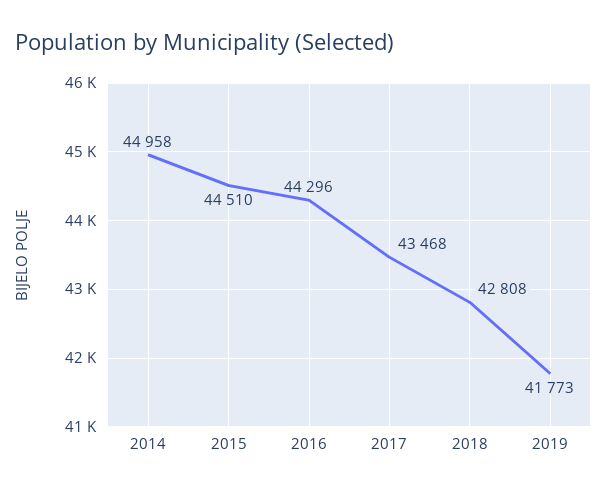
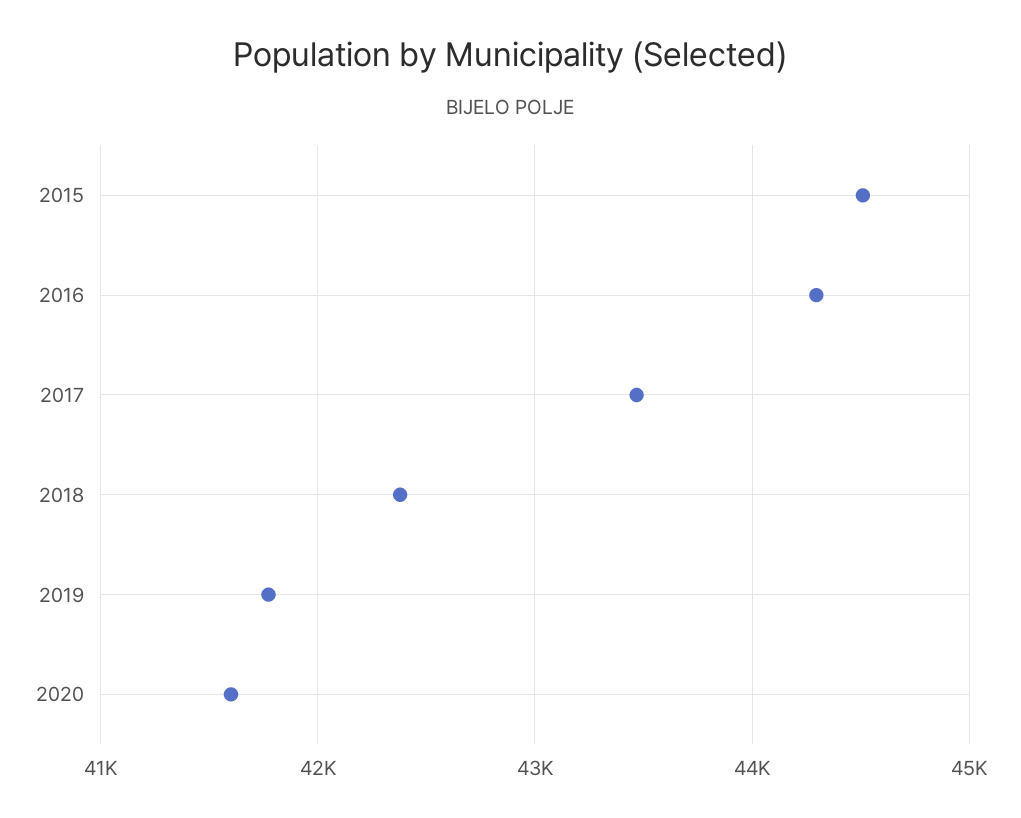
2014: 44958 -> none
2018: 42808 -> 42400
2020: none -> 41600

